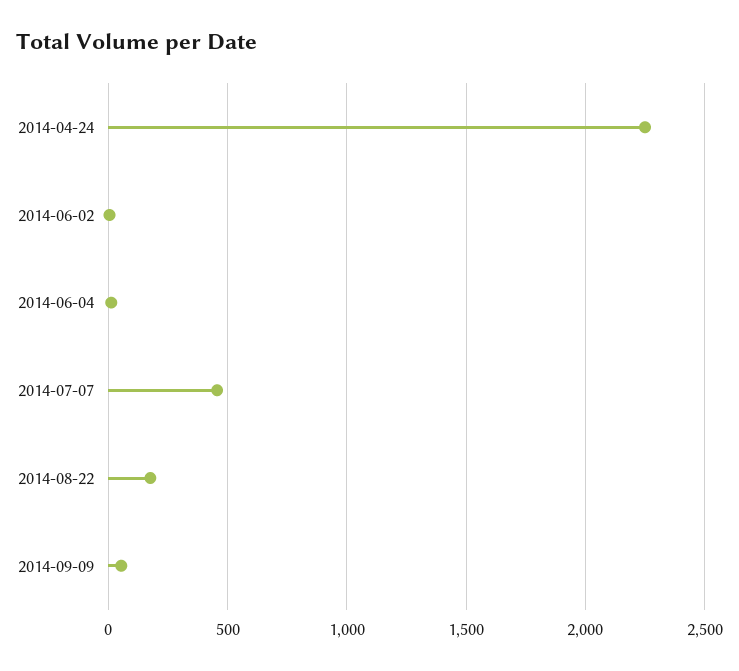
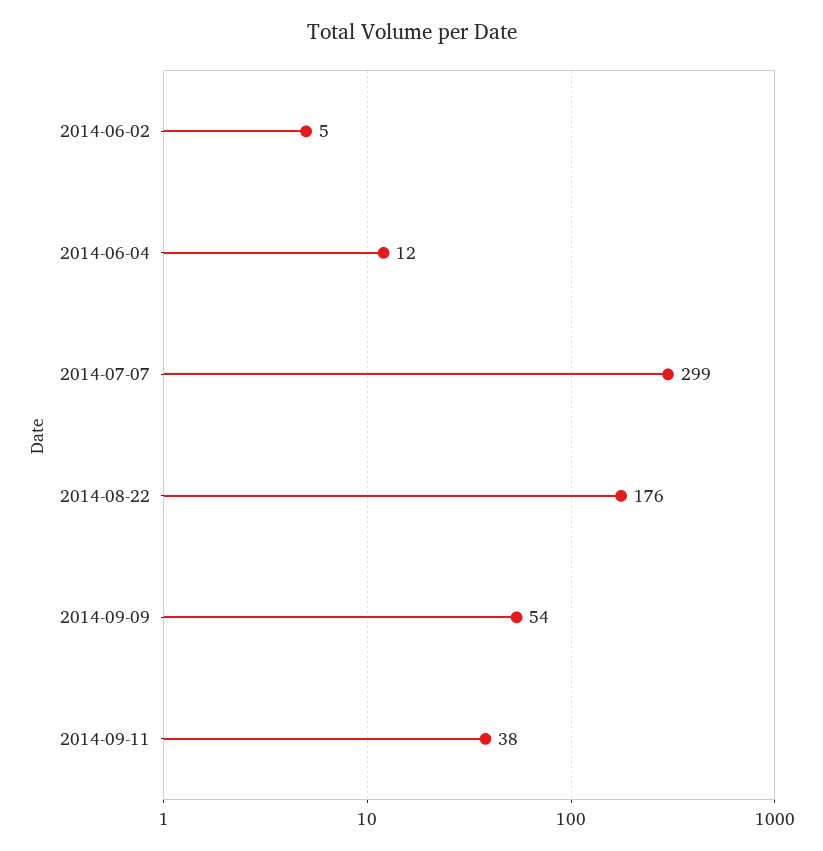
2014-04-24: 2250 -> none
2014-07-07: 450 -> 299
2014-09-11: none -> 38

